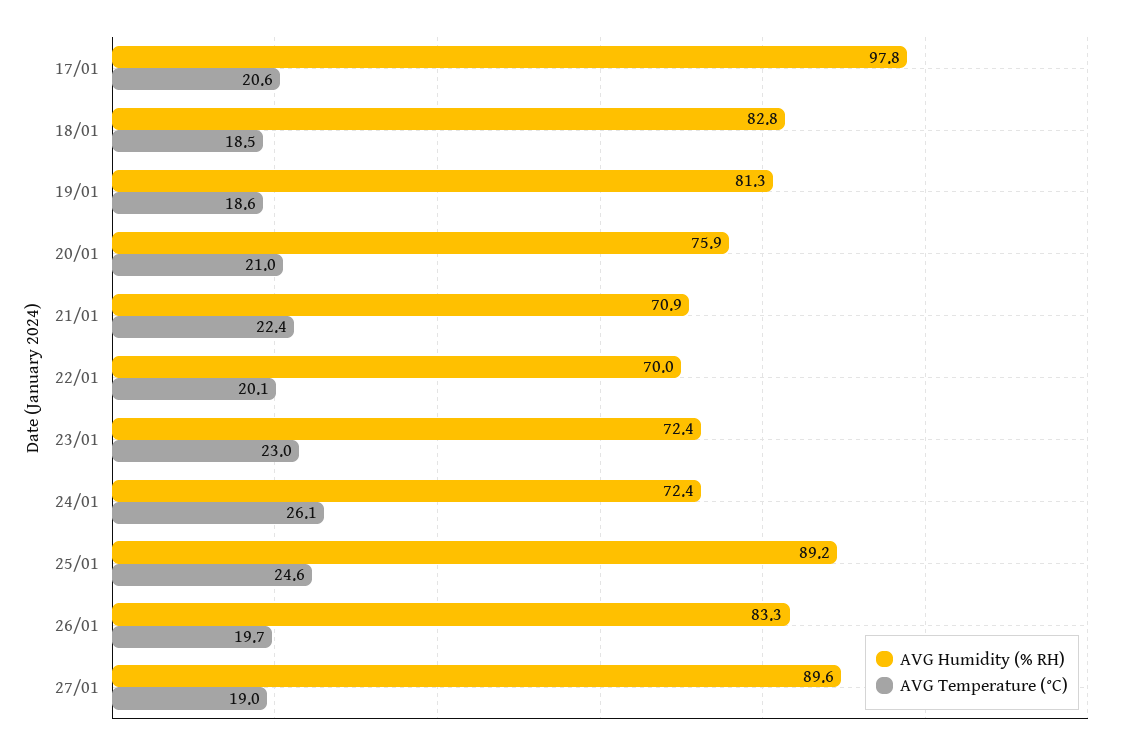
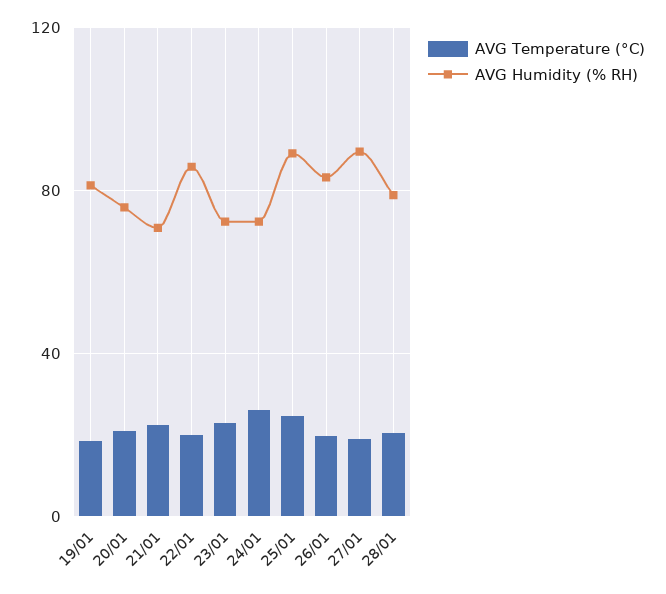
AVG Humidity (% RH), 17/01: 97.8 -> none
AVG Temperature (°C), 17/01: 20.6 -> none
AVG Humidity (% RH), 18/01: 82.8 -> none
AVG Temperature (°C), 18/01: 18.5 -> none
AVG Humidity (% RH), 22/01: 70 -> 85
AVG Temperature (°C), 28/01: none -> 20
AVG Humidity (% RH), 28/01: none -> 80

